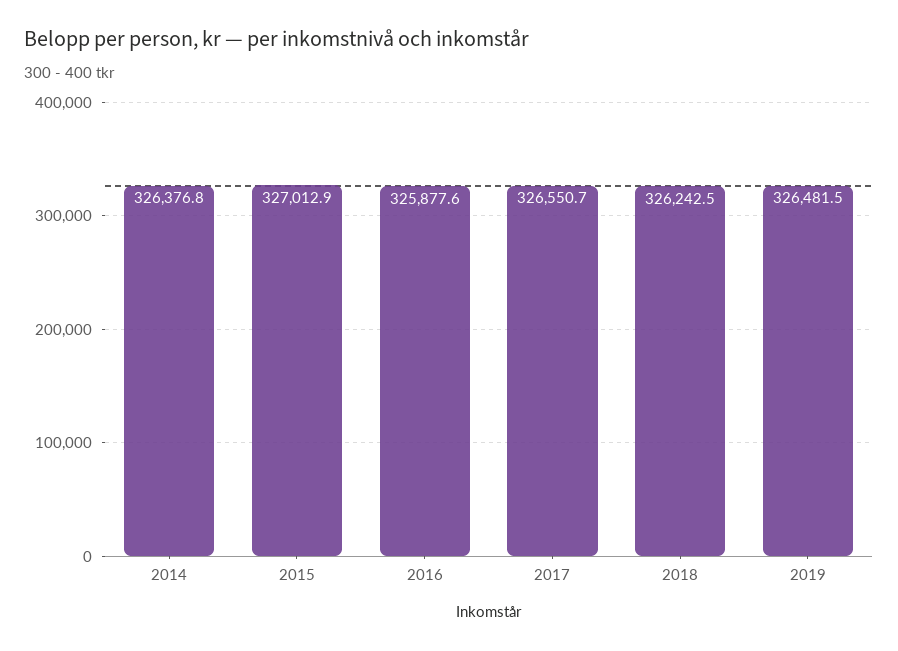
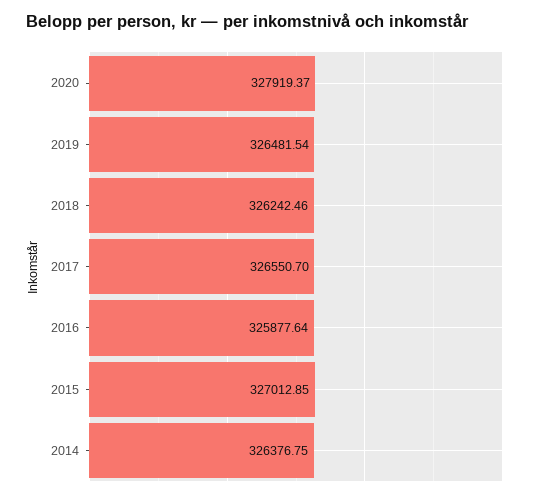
2020: none -> 327919.37

